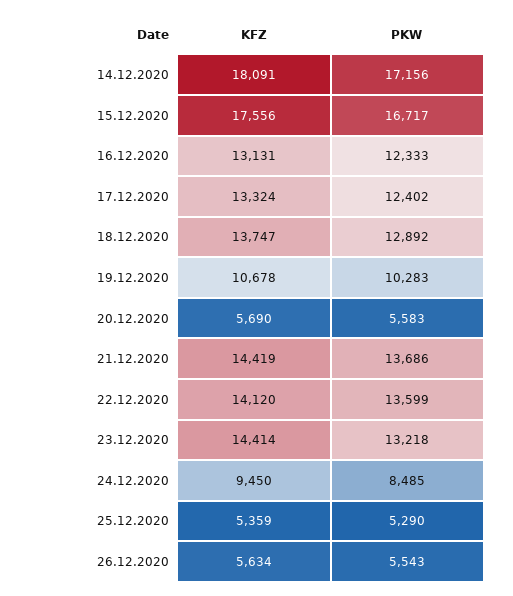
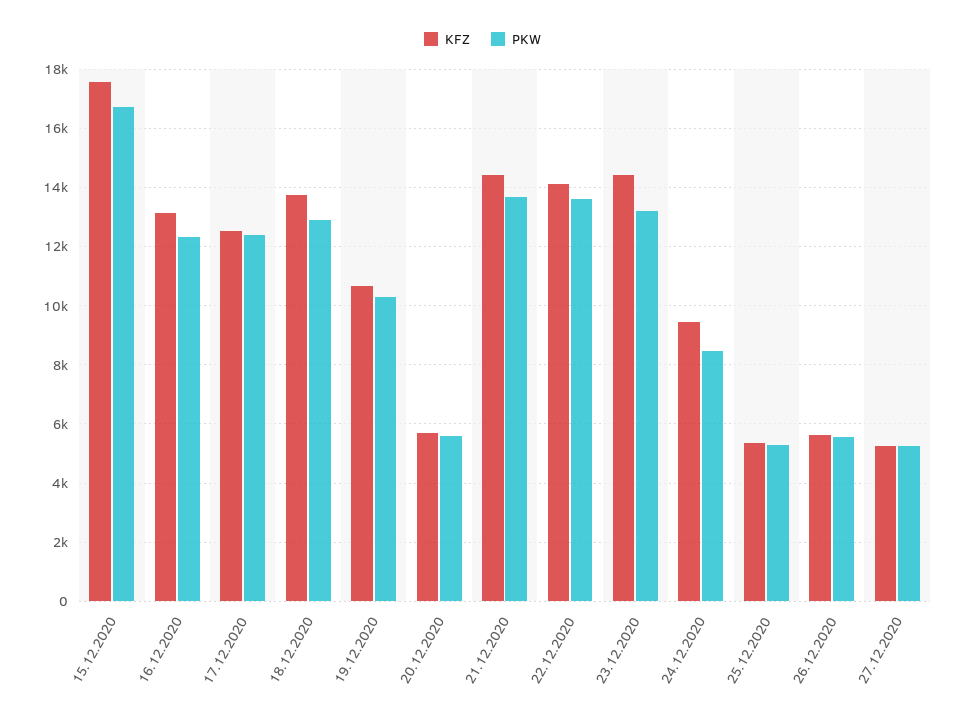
KFZ, 14.12.2020: 18091 -> none
PKW, 14.12.2020: 17156 -> none
KFZ, 17.12.2020: 13324 -> 12500
KFZ, 27.12.2020: none -> 5250
PKW, 27.12.2020: none -> 5250

